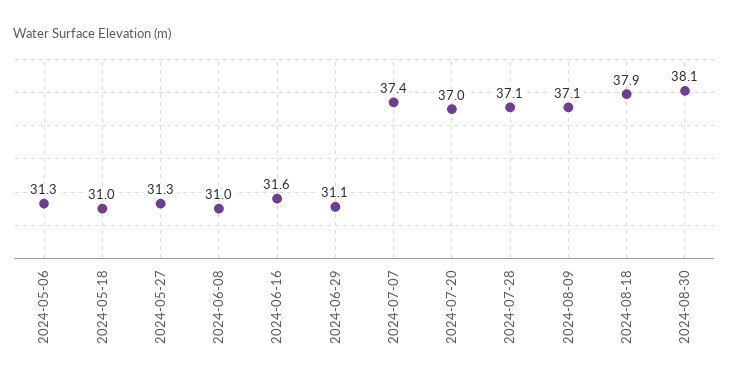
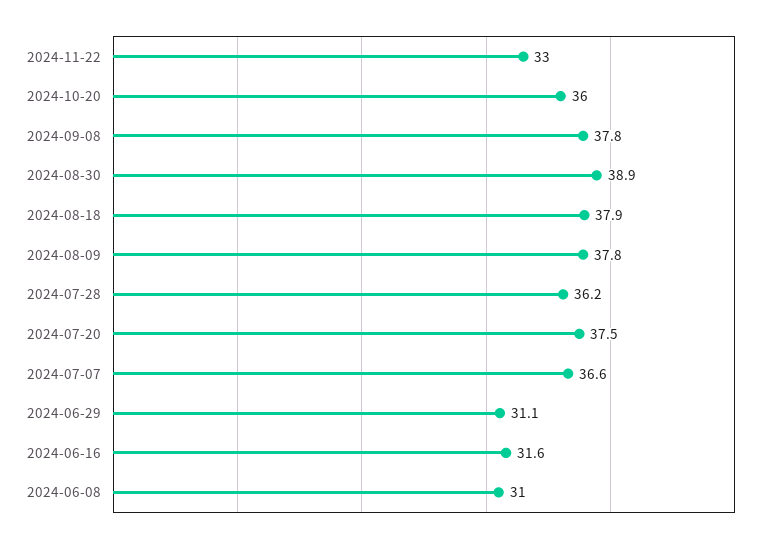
2024-05-06: 31.3 -> none
2024-05-18: 31 -> none
2024-05-27: 31.3 -> none
2024-07-07: 37.4 -> 36.6
2024-07-20: 37 -> 37.5
2024-07-28: 37.1 -> 36.2
2024-08-09: 37.1 -> 37.8
2024-08-30: 38.1 -> 38.9
2024-11-22: none -> 33
2024-10-20: none -> 36
2024-09-08: none -> 37.8

